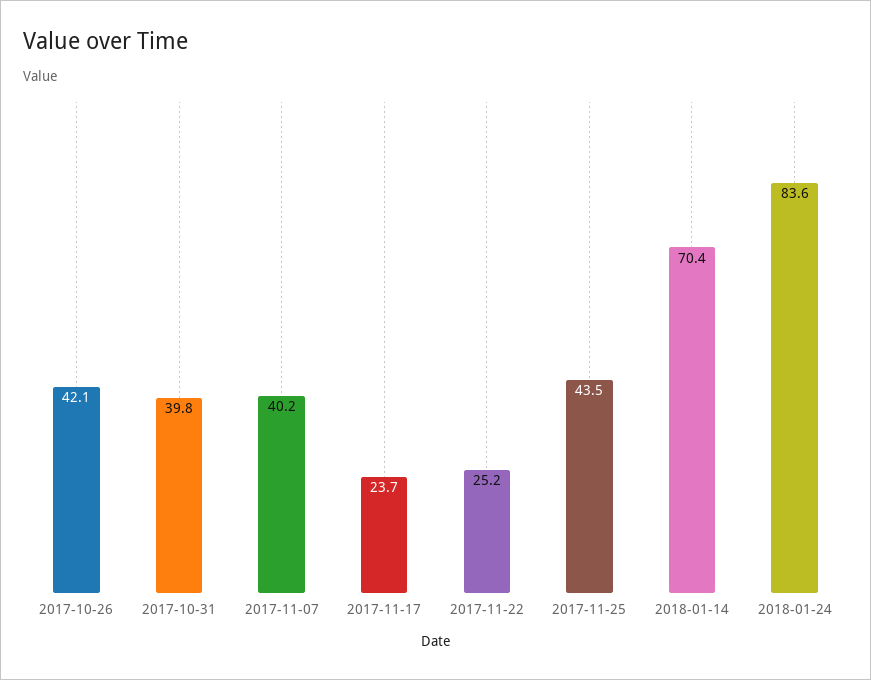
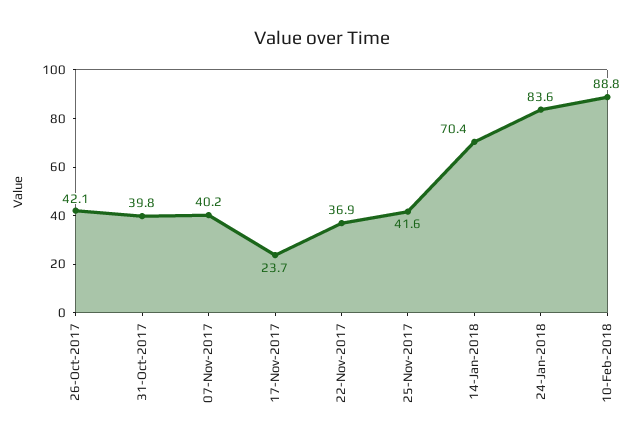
2017-11-22: 25.2 -> 36.9
2017-11-25: 43.5 -> 41.6
10-Feb-2018: none -> 88.8

